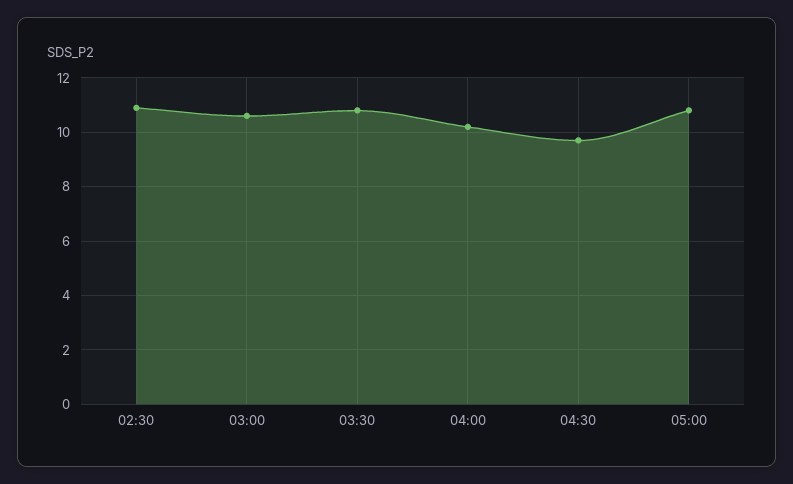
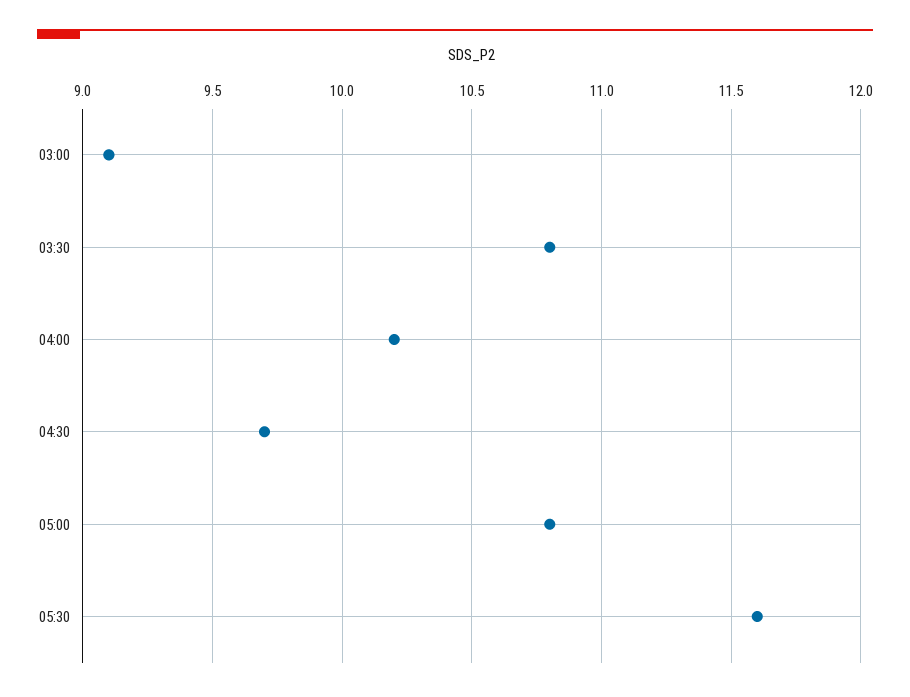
02:30: 11 -> none
03:00: 10.5 -> 9.1
05:30: none -> 11.6

